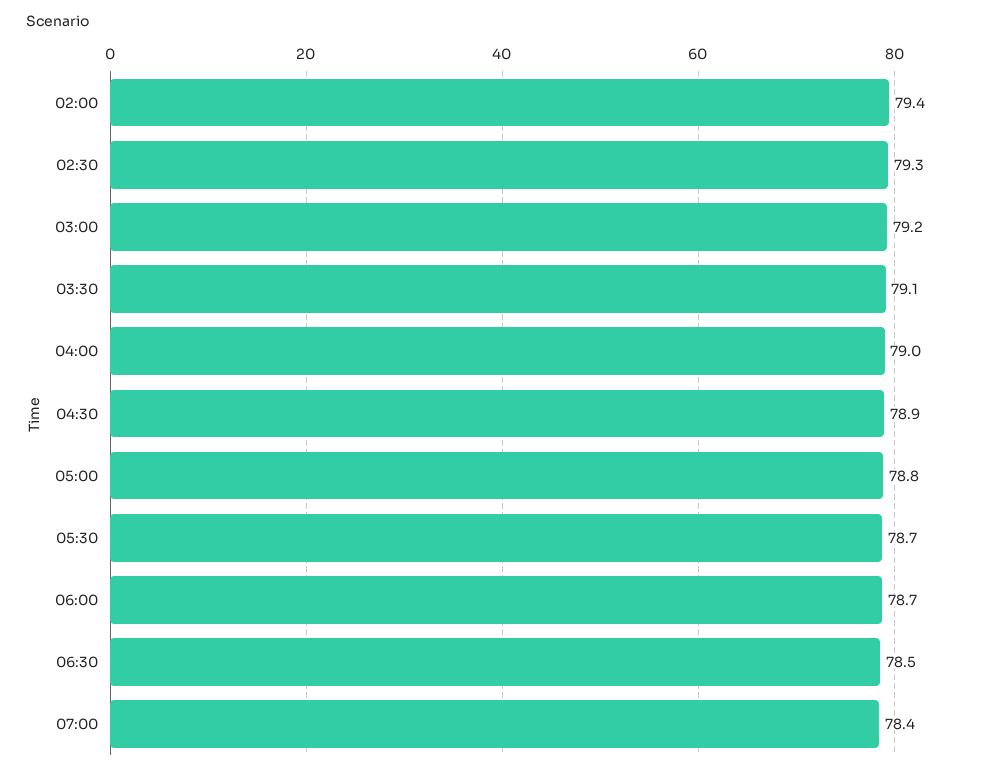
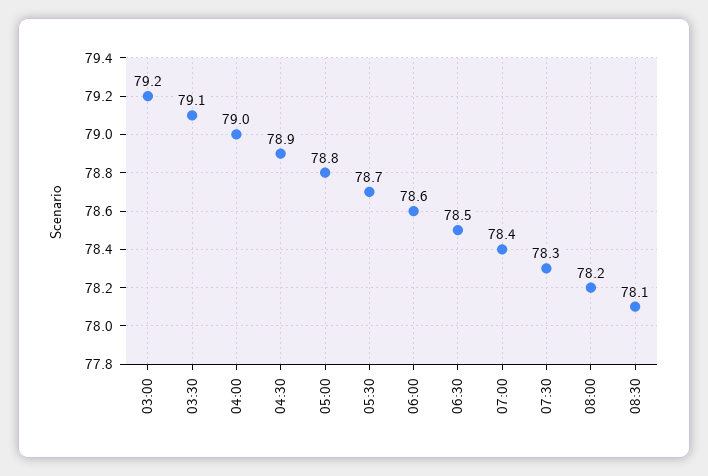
02:00: 79.4 -> none
02:30: 79.3 -> none
06:00: 78.7 -> 78.6
07:30: none -> 78.3
08:00: none -> 78.2
08:30: none -> 78.1

